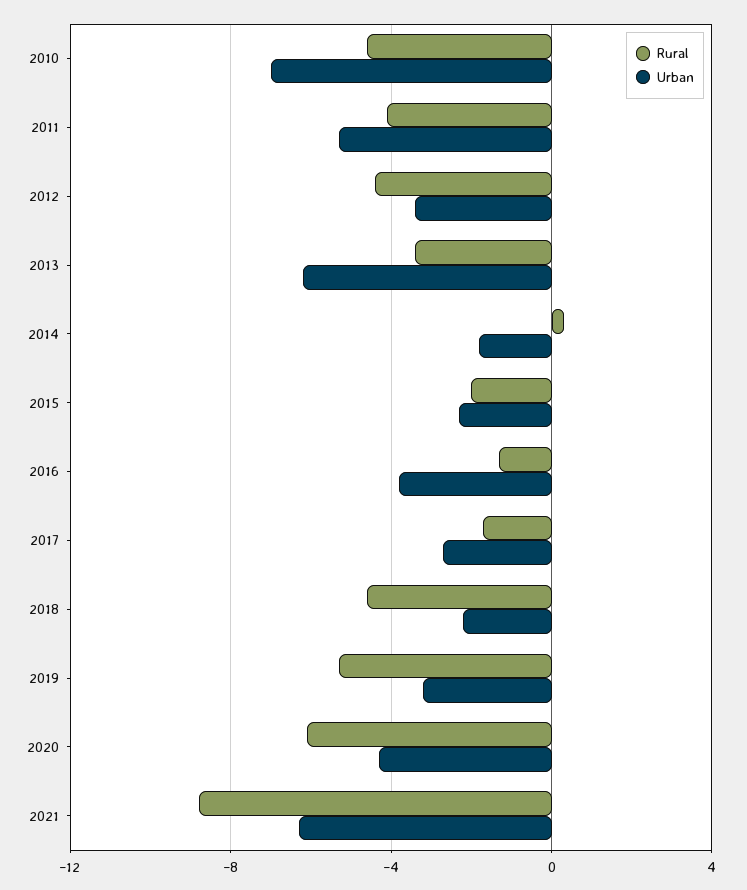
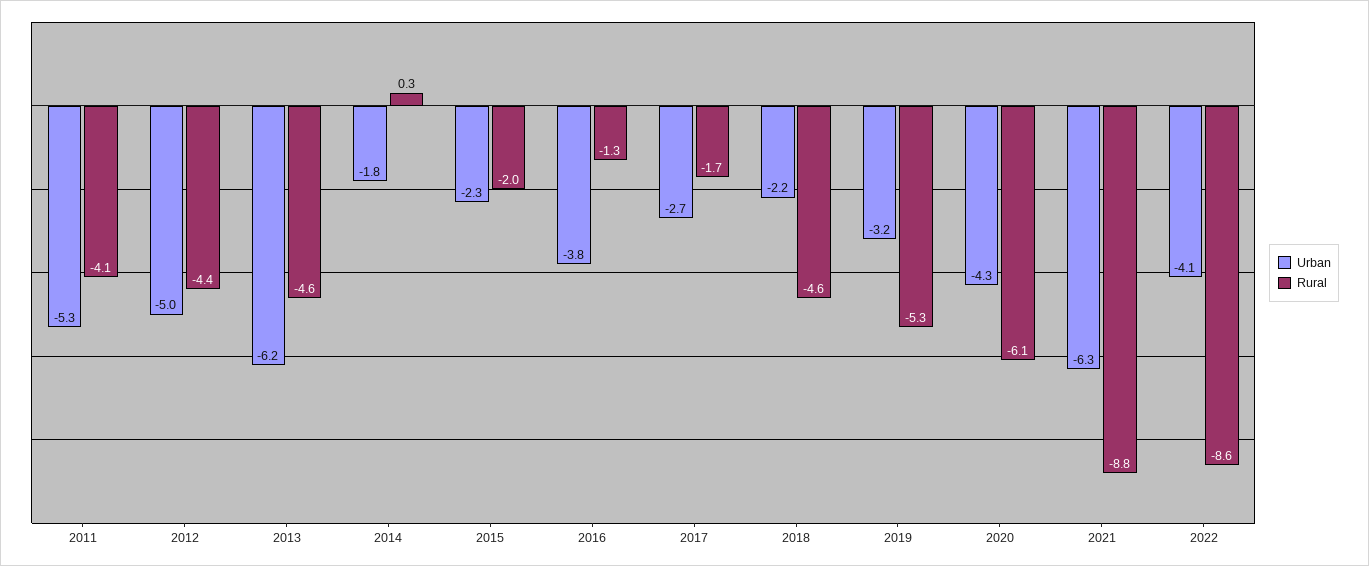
Rural, 2010: -4.5 -> none
Urban, 2010: -7 -> none
Urban, 2012: -3.5 -> -5
Rural, 2013: -3.5 -> -4.6
Urban, 2022: none -> -4.1
Rural, 2022: none -> -8.6

